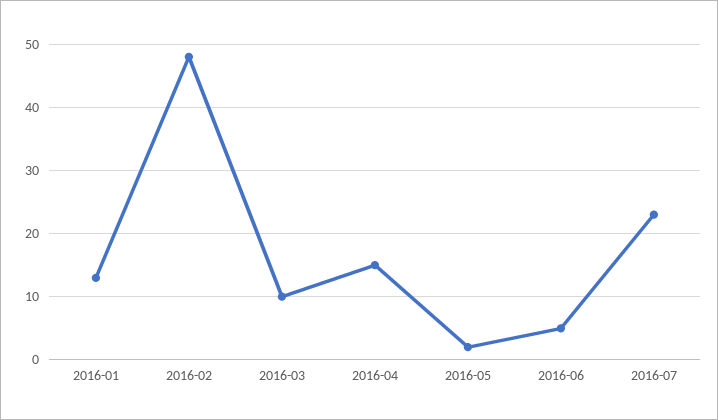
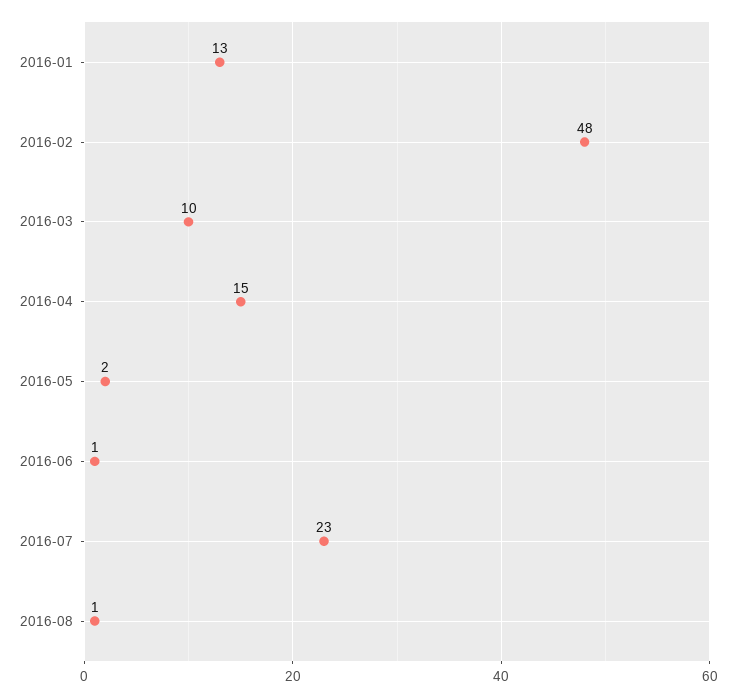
2016-06: 5 -> 1
2016-08: none -> 1

